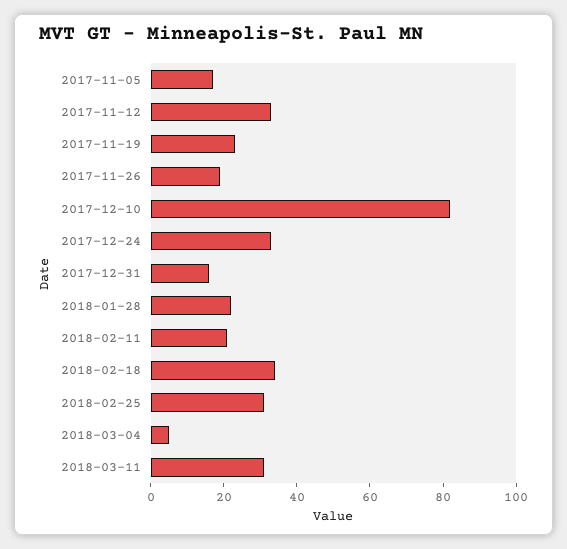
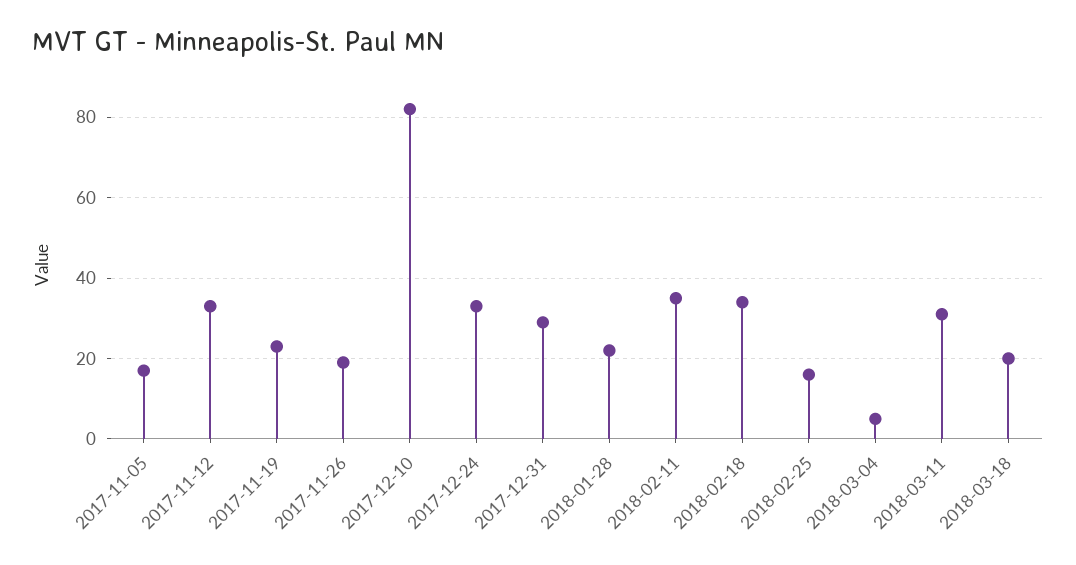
2017-12-31: 15 -> 30
2018-02-11: 20 -> 35
2018-02-25: 30 -> 15
2018-03-18: none -> 20

